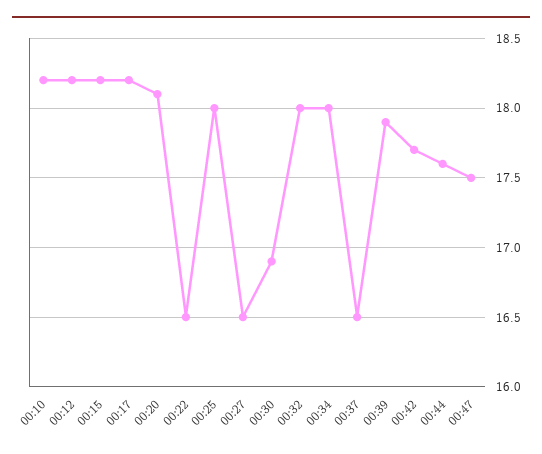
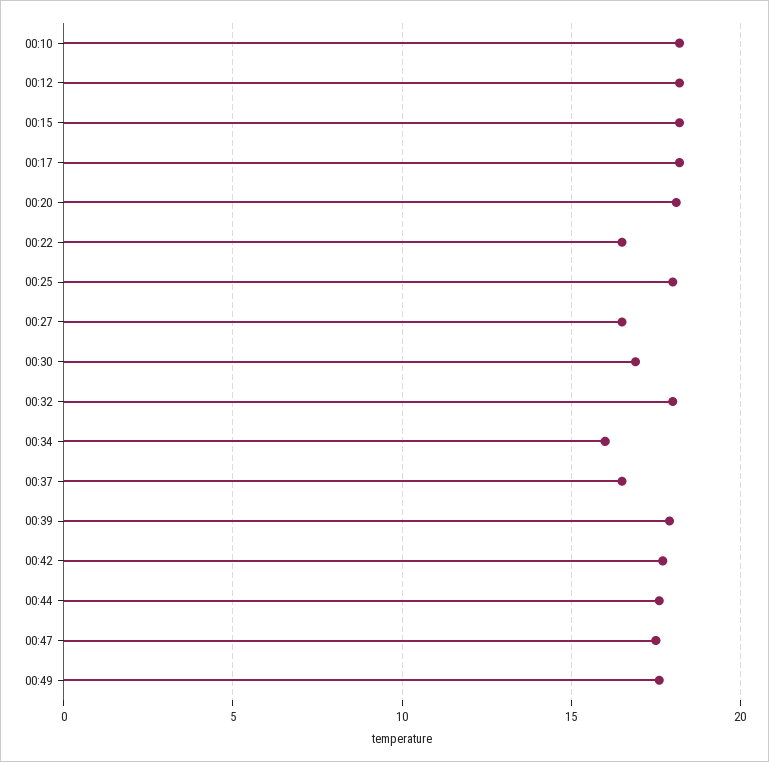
00:34: 18 -> 16
00:49: none -> 17.5

